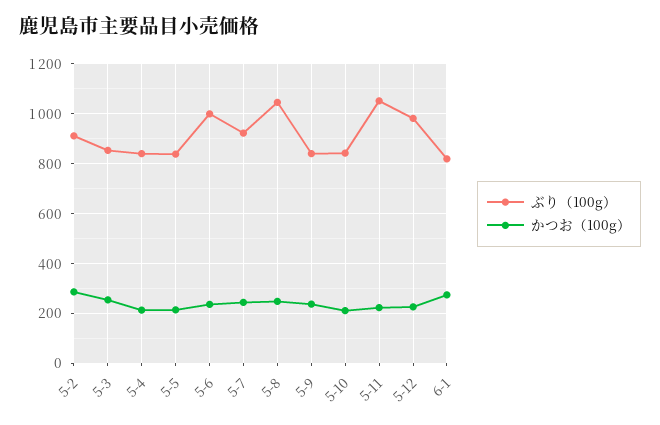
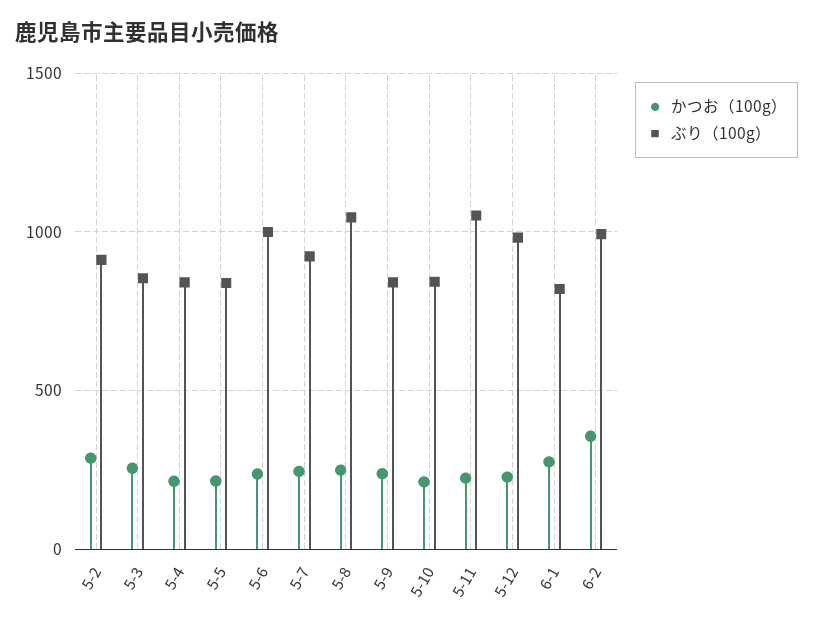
かつお（100g）, 6-2: none -> 350
ぶり（100g）, 6-2: none -> 1000

